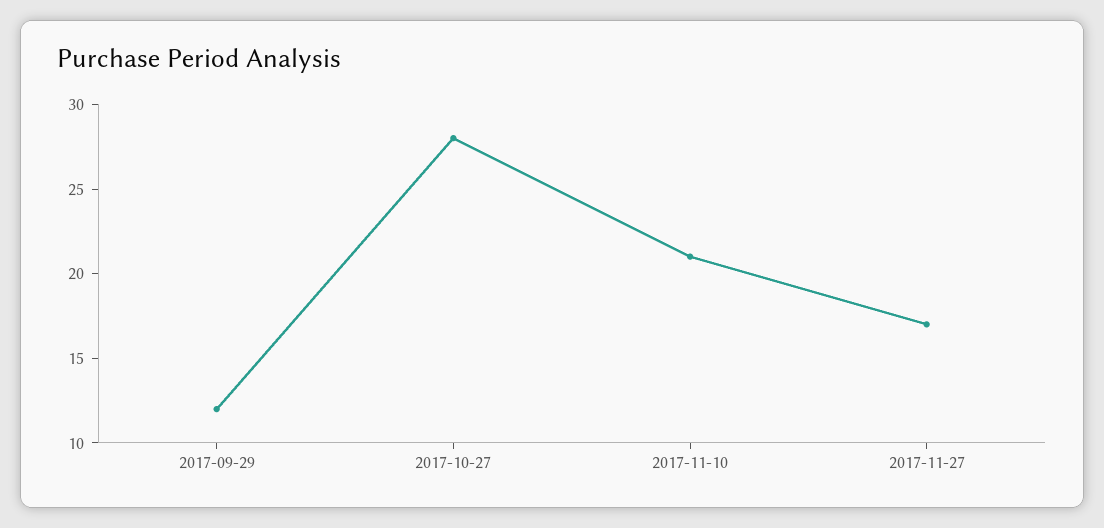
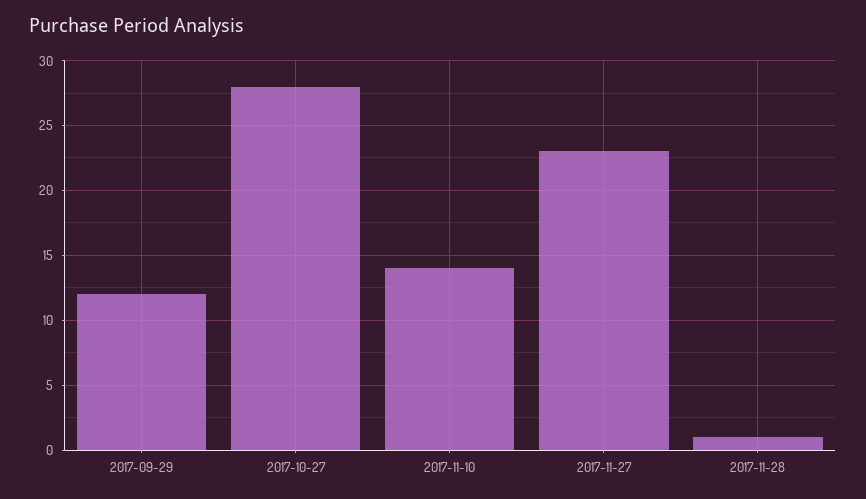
2017-11-10: 21 -> 14
2017-11-27: 17 -> 23
2017-11-28: none -> 1

